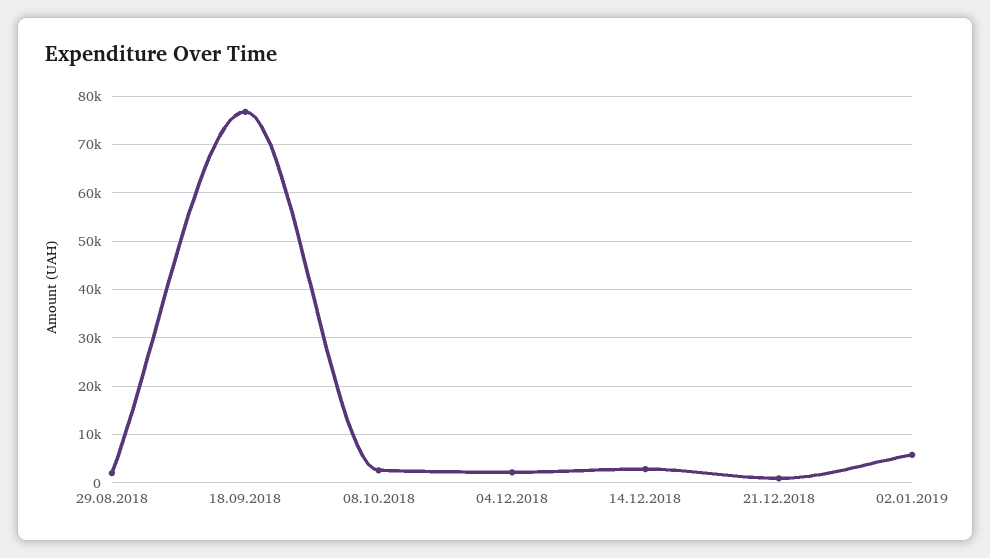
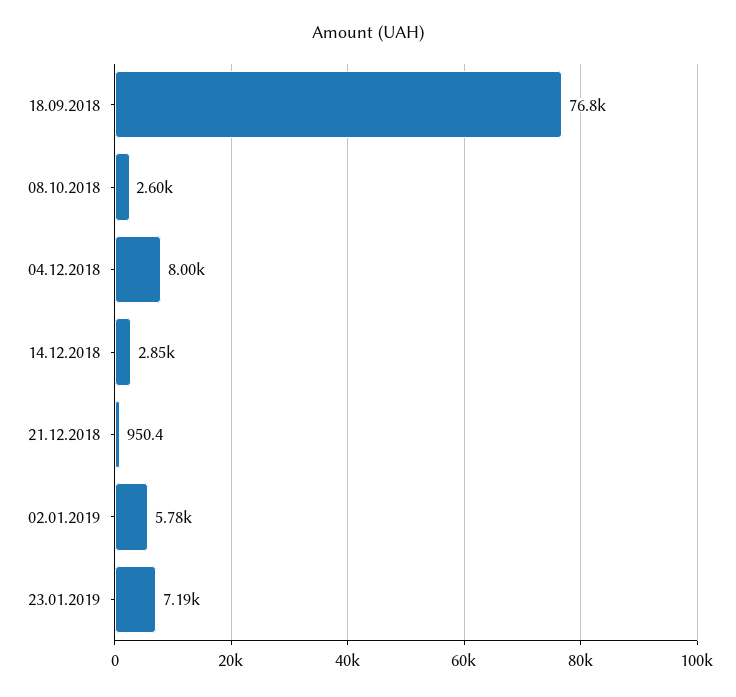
29.08.2018: 2000 -> none
04.12.2018: 2000 -> 8000
23.01.2019: none -> 7190

